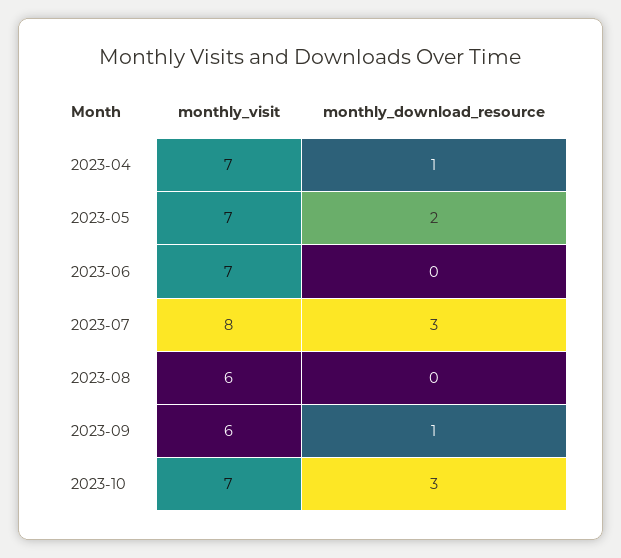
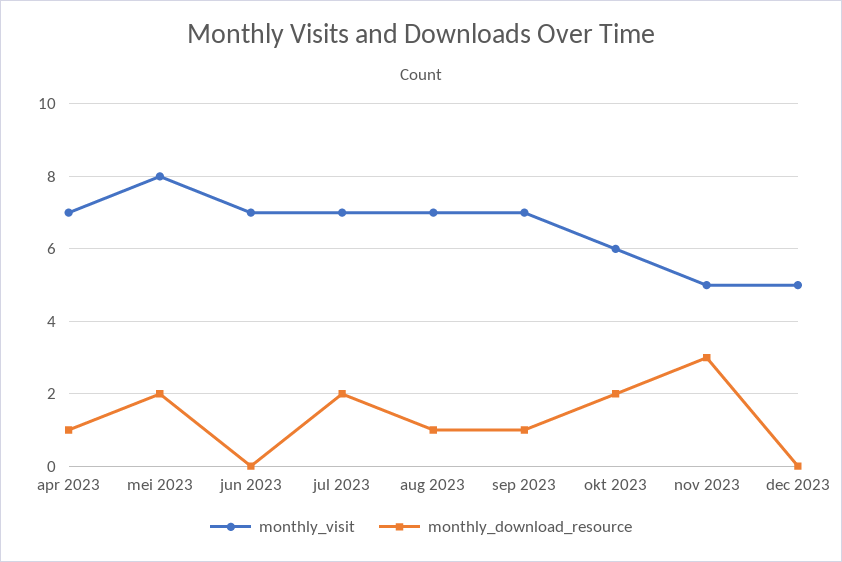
monthly_visit, 2023-05: 7 -> 8
monthly_visit, 2023-07: 8 -> 7
monthly_download_resource, 2023-07: 3 -> 2
monthly_visit, 2023-08: 6 -> 7
monthly_download_resource, 2023-08: 0 -> 1
monthly_visit, 2023-09: 6 -> 7
monthly_visit, 2023-10: 7 -> 6
monthly_download_resource, 2023-10: 3 -> 2
monthly_visit, nov 2023: none -> 5
monthly_download_resource, nov 2023: none -> 3
monthly_visit, dec 2023: none -> 5
monthly_download_resource, dec 2023: none -> 0

